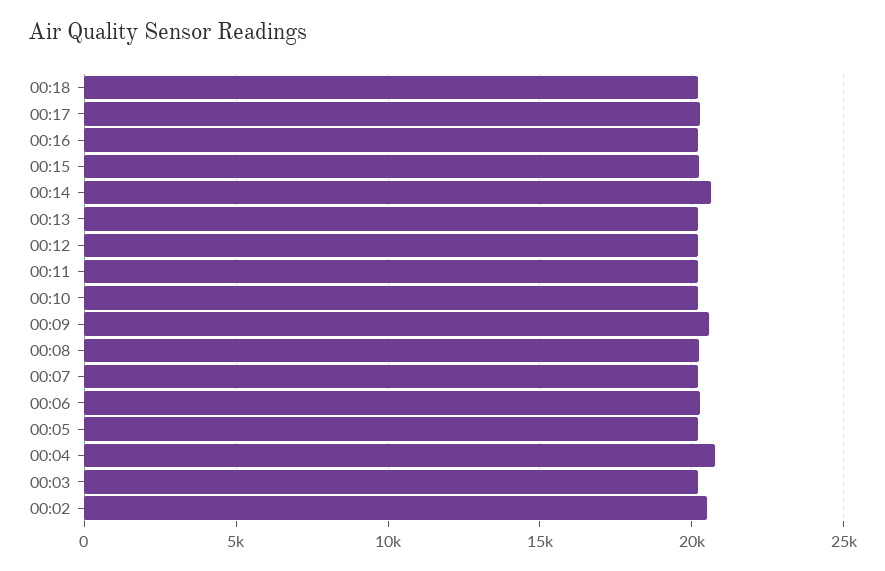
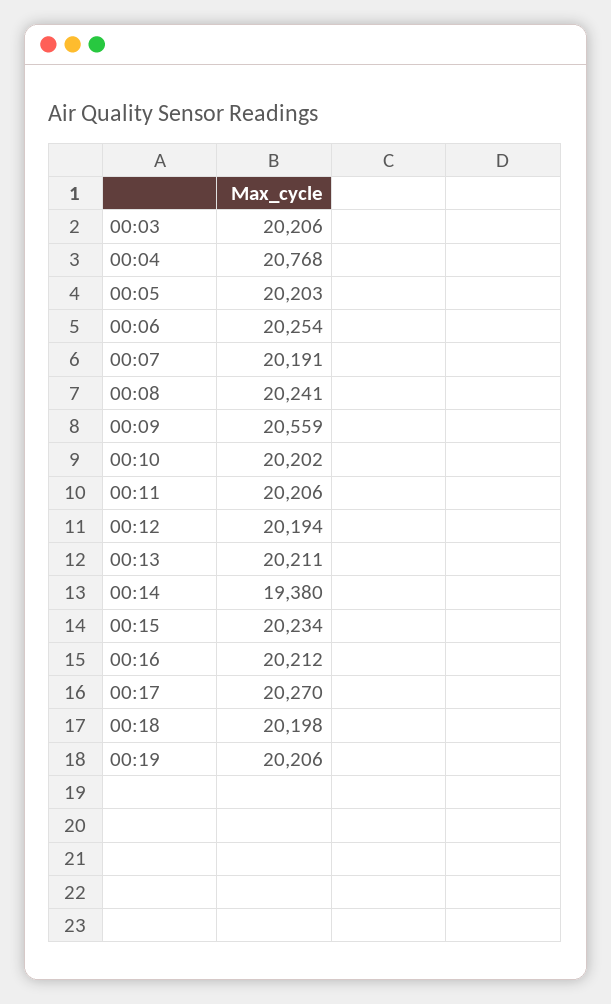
00:14: 20500 -> 19380
00:02: 20500 -> none
00:19: none -> 20206

